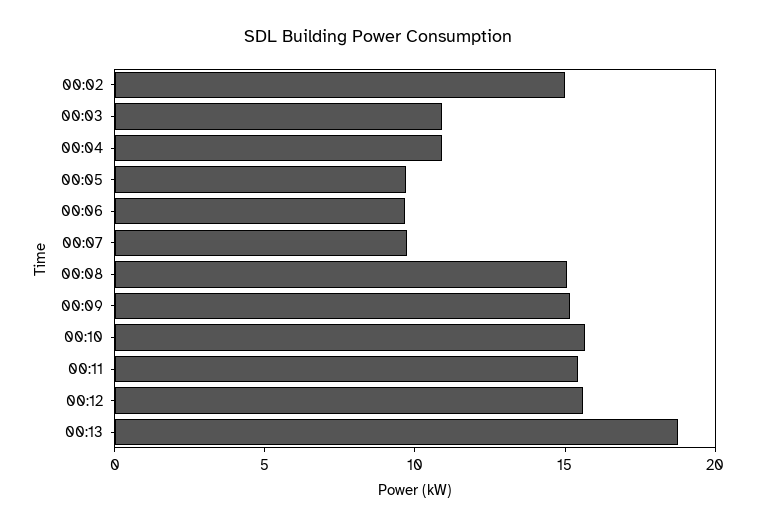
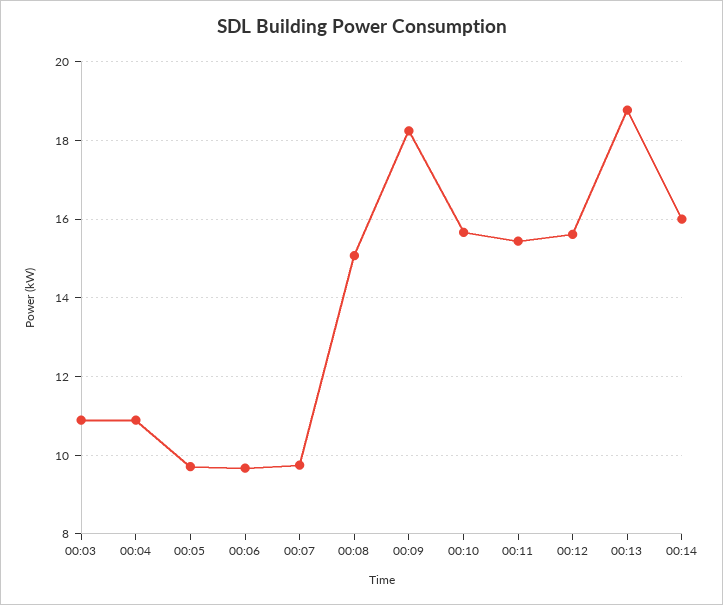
00:02: 15 -> none
00:09: 15 -> 18.2
00:14: none -> 16

